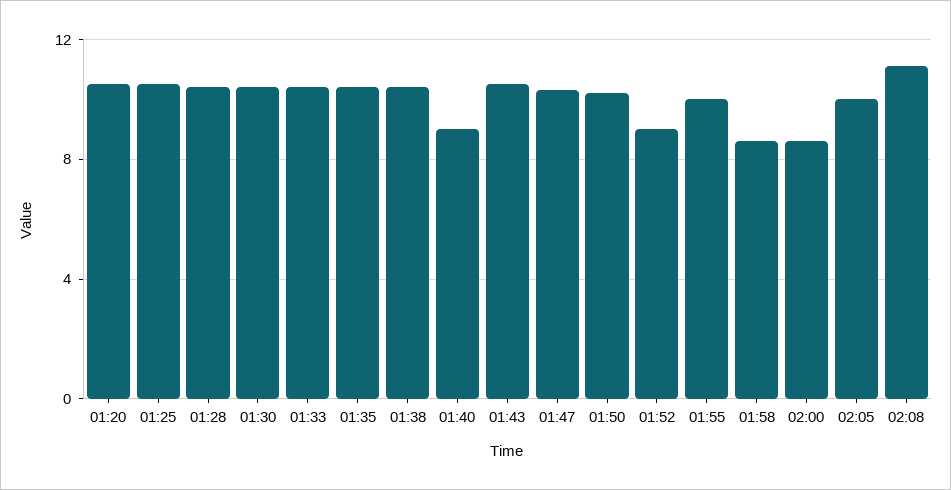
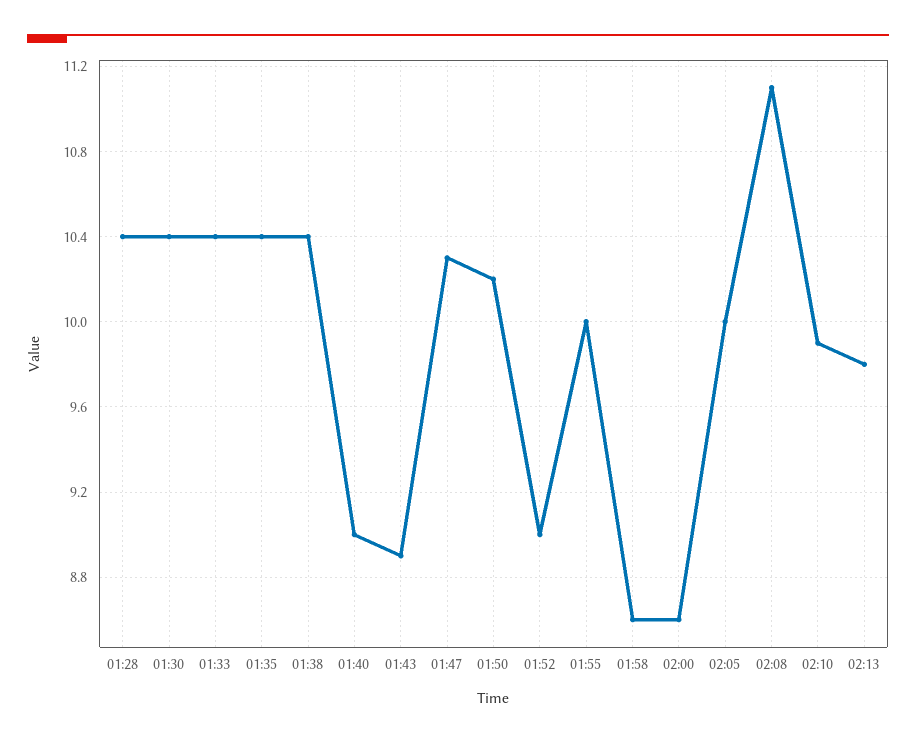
01:20: 10.5 -> none
01:25: 10.5 -> none
01:43: 10.5 -> 8.9
02:10: none -> 9.9
02:13: none -> 9.8

